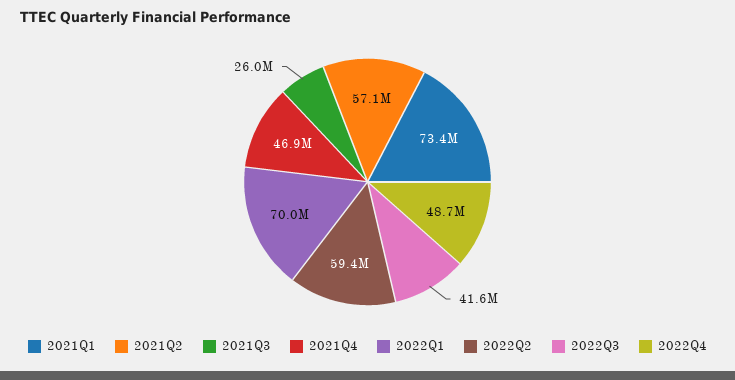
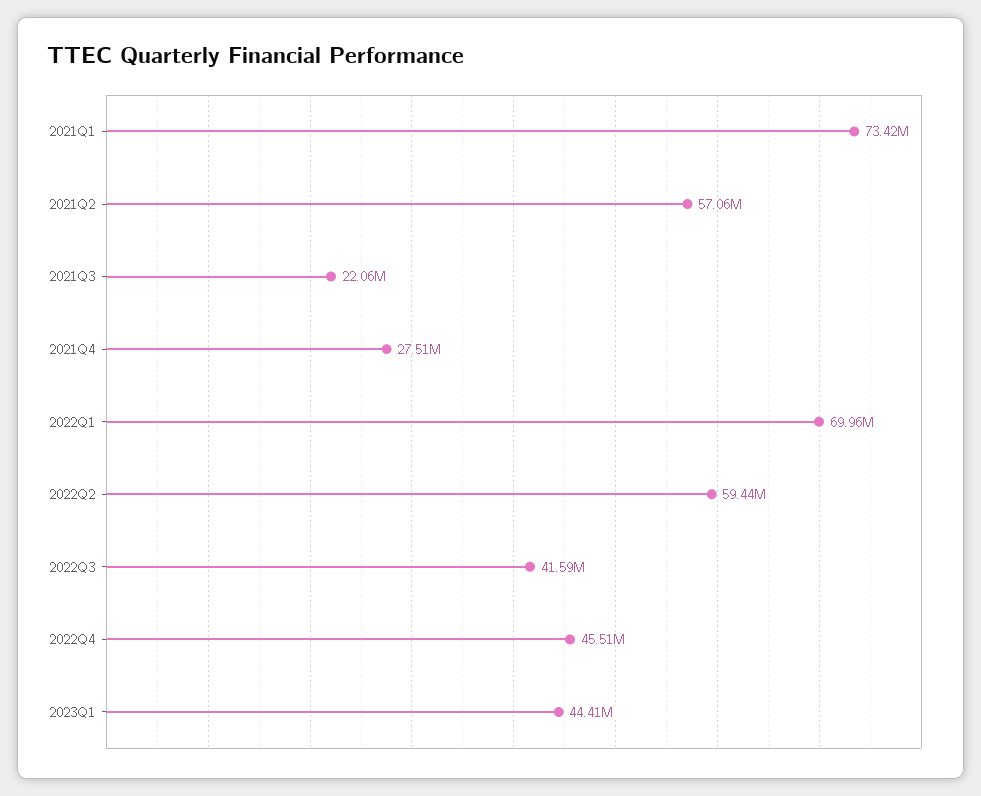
2021Q3: 26000000 -> 22060000
2021Q4: 46900000 -> 27510000
2022Q4: 48700000 -> 45510000
2023Q1: none -> 44410000

